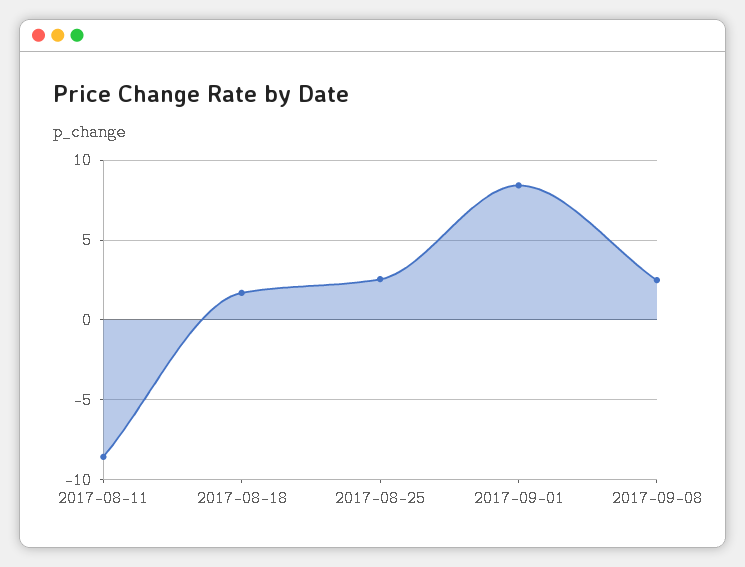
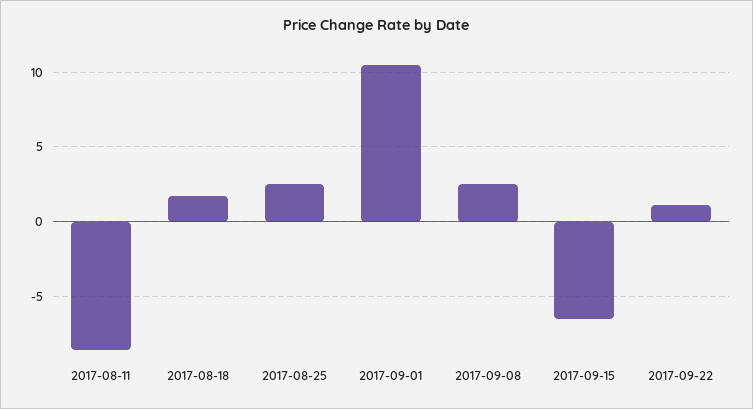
2017-09-01: 8.5 -> 10.5
2017-09-15: none -> -6.5
2017-09-22: none -> 1

